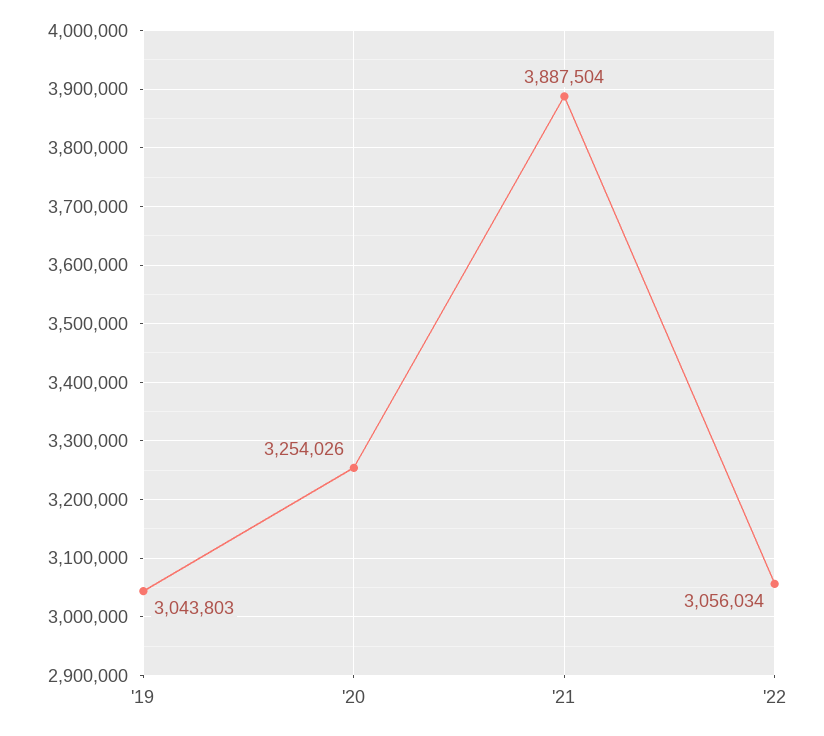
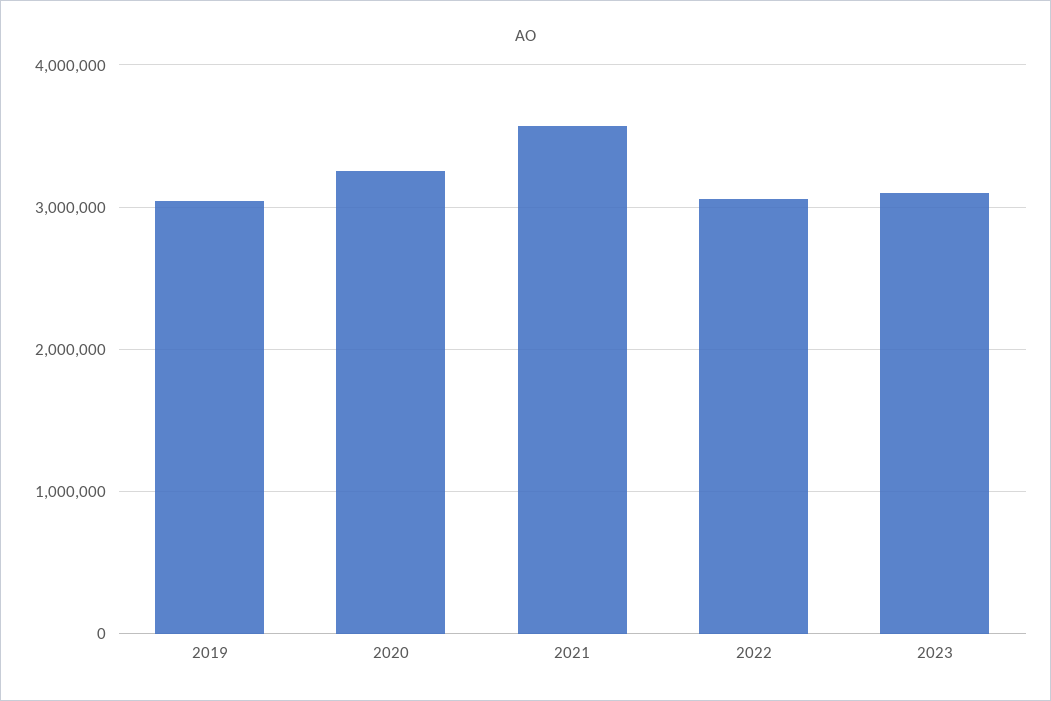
'21: 3887504 -> 3600000
2023: none -> 3100000

